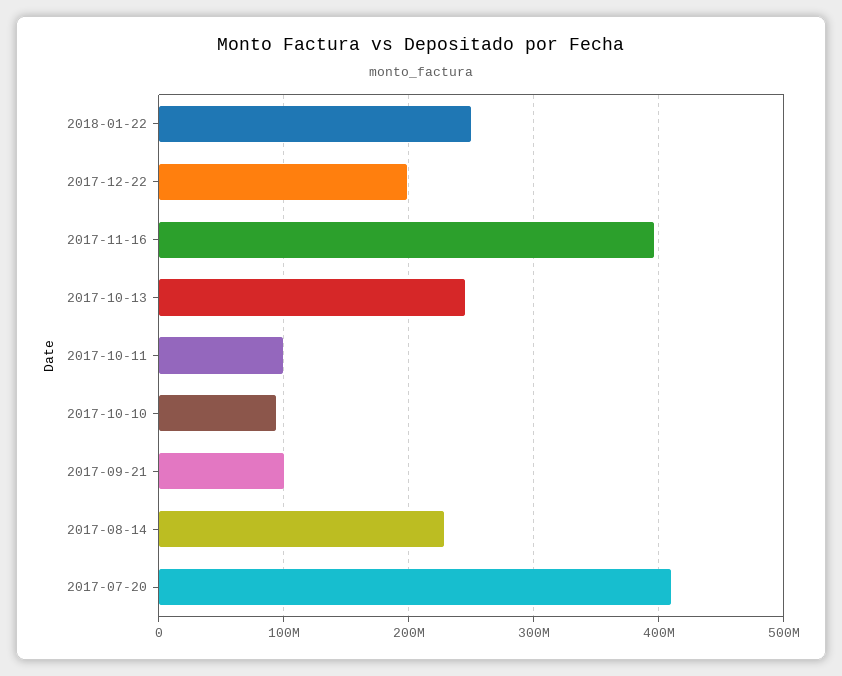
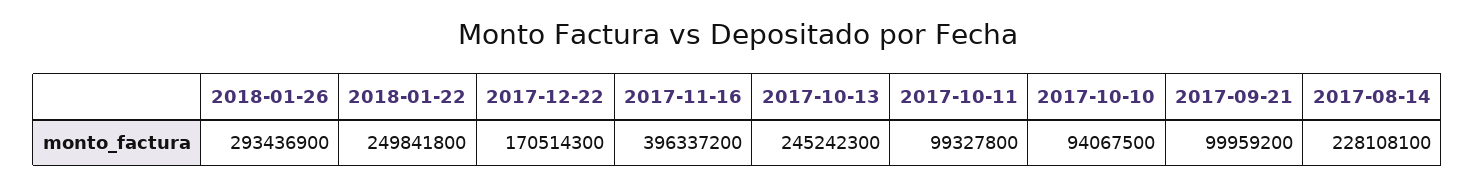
2017-12-22: 200000000 -> 170514300
2017-07-20: 410000000 -> none
2018-01-26: none -> 293436900

